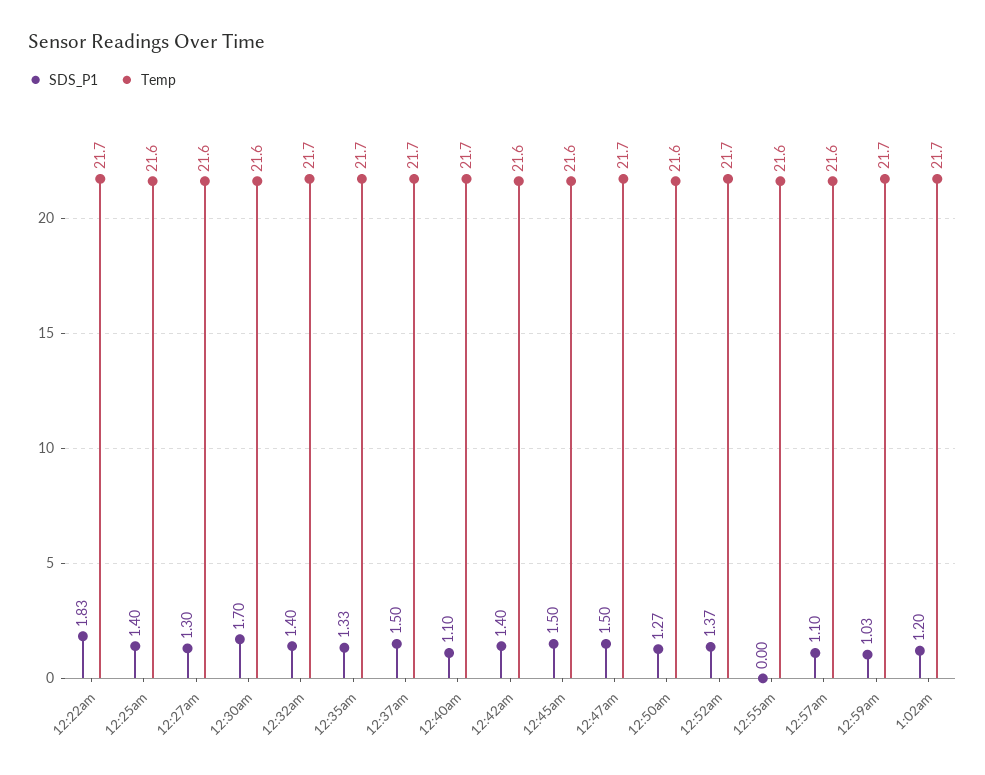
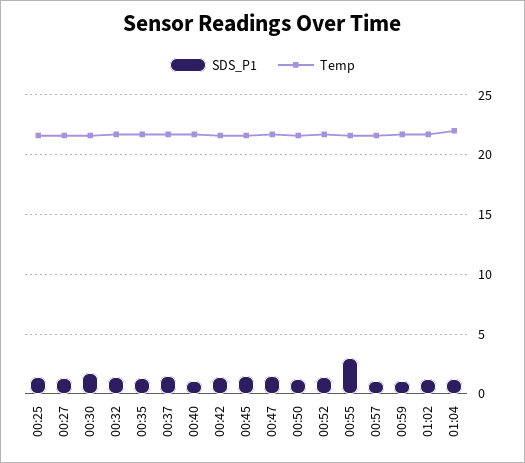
SDS_P1, 12:22am: 1.83 -> none
Temp, 12:22am: 21.7 -> none
SDS_P1, 12:55am: 0 -> 3
SDS_P1, 01:04: none -> 1
Temp, 01:04: none -> 22

